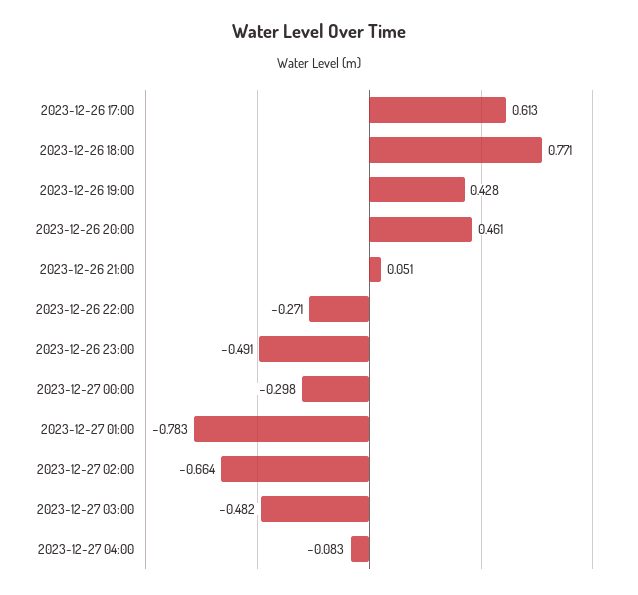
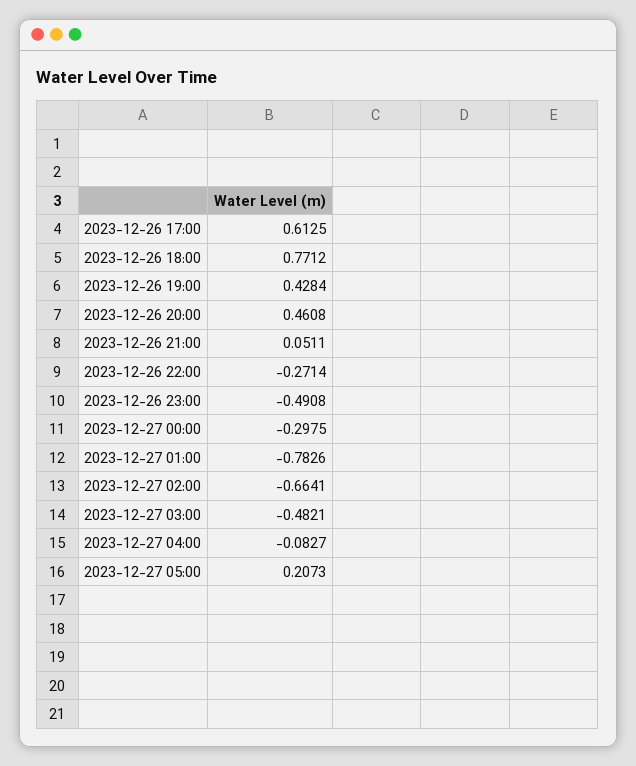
2023-12-27 05:00: none -> 0.2073

